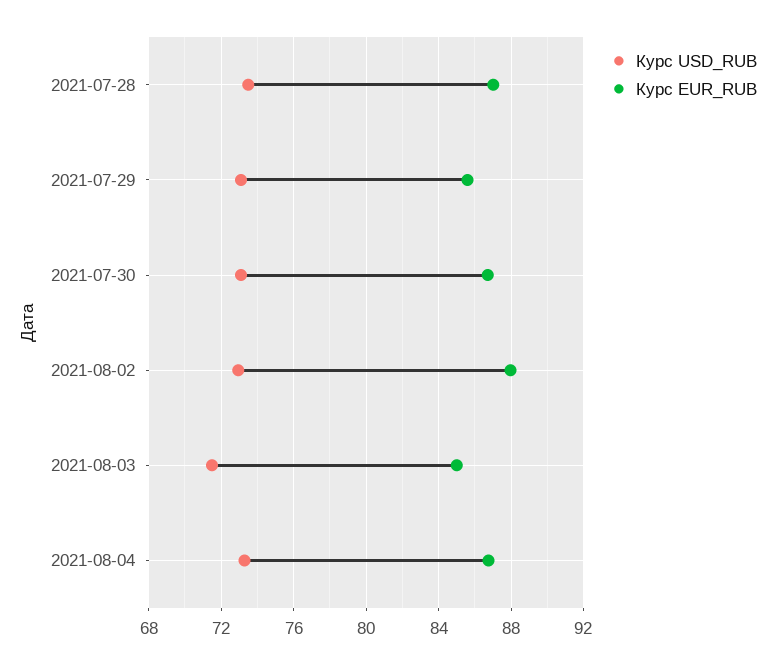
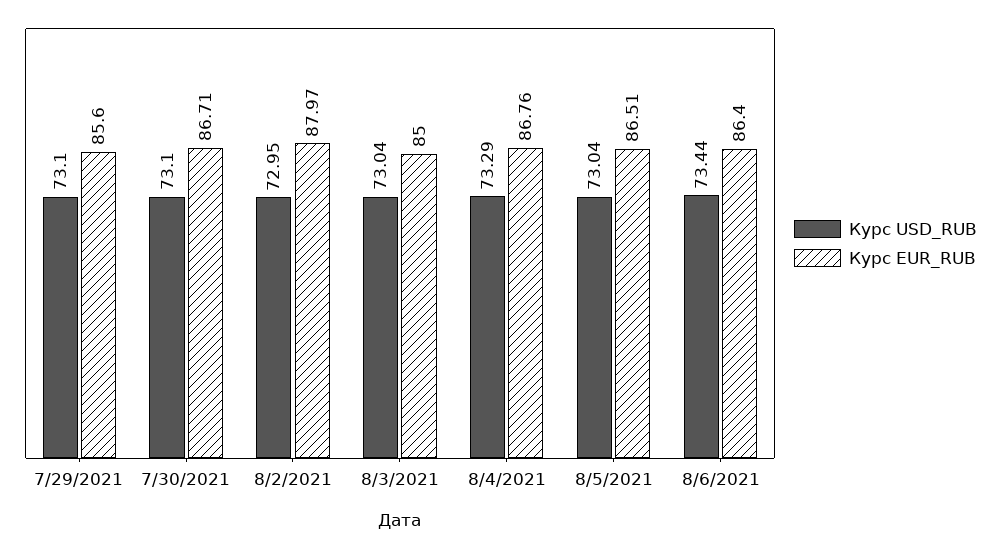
Курс USD_RUB, 2021-07-28: 73.5 -> none
Курс EUR_RUB, 2021-07-28: 87 -> none
Курс USD_RUB, 2021-08-03: 71.5 -> 73.04
Курс USD_RUB, 8/5/2021: none -> 73.04
Курс EUR_RUB, 8/5/2021: none -> 86.51
Курс USD_RUB, 8/6/2021: none -> 73.44
Курс EUR_RUB, 8/6/2021: none -> 86.4

